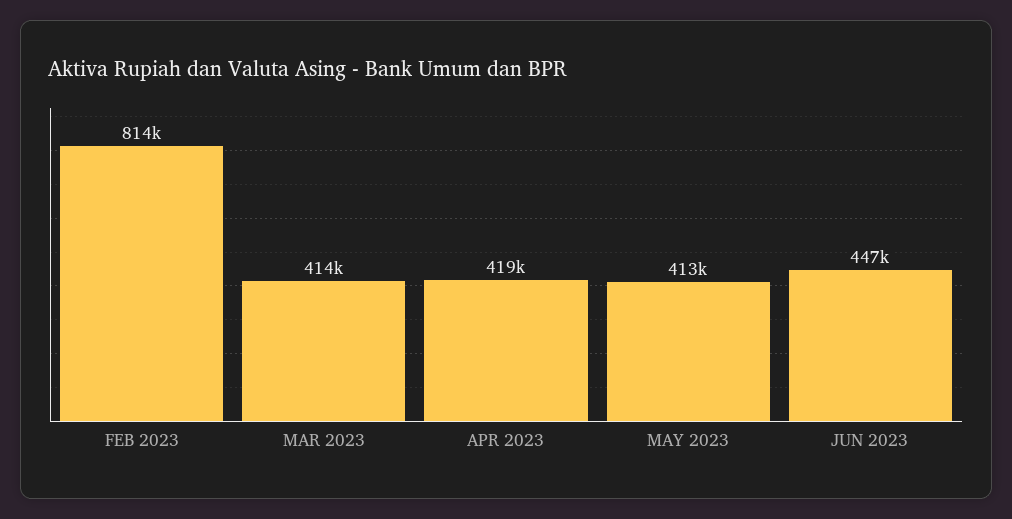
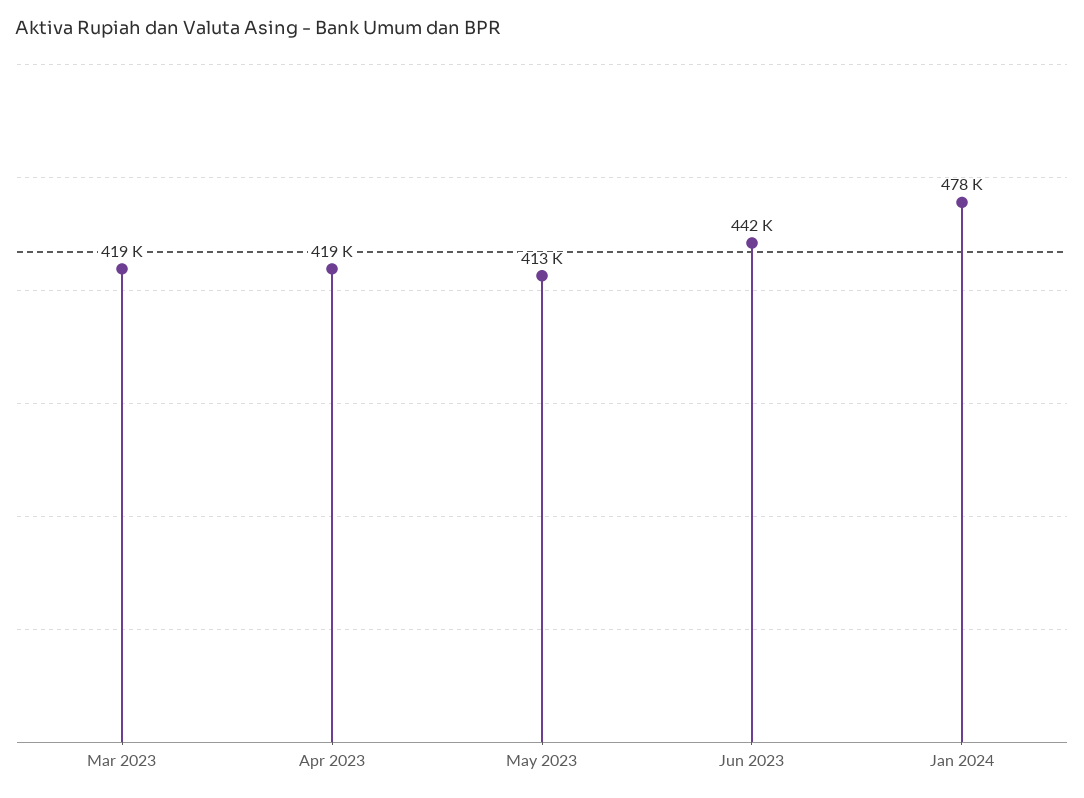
FEB 2023: 814000 -> none
MAR 2023: 414000 -> 419000
JUN 2023: 447000 -> 442000
Jan 2024: none -> 478000

